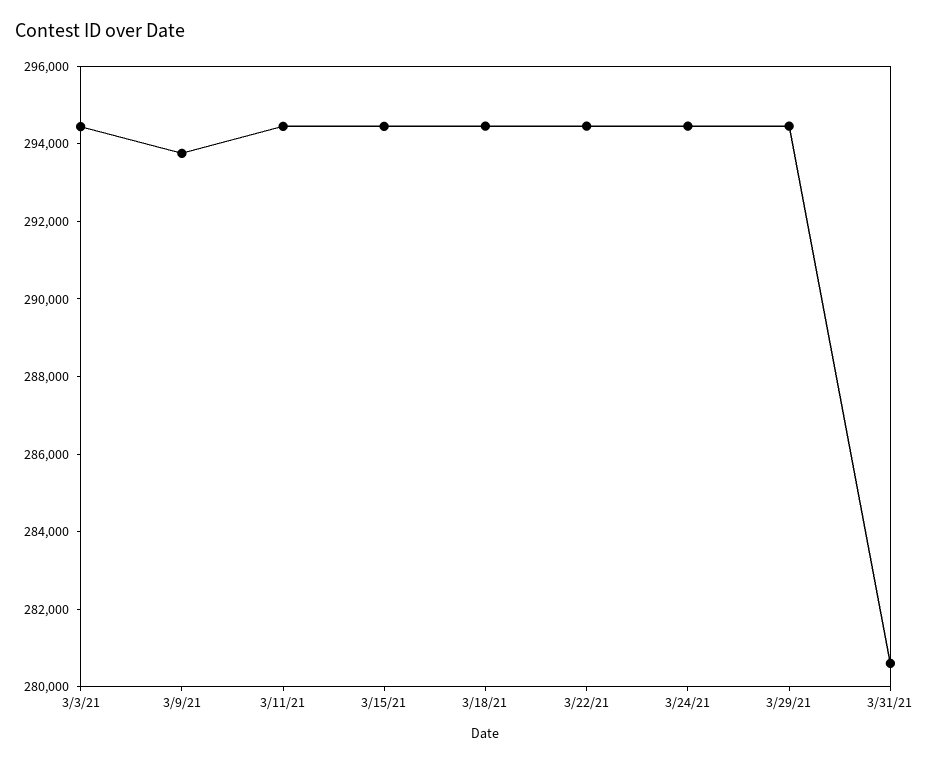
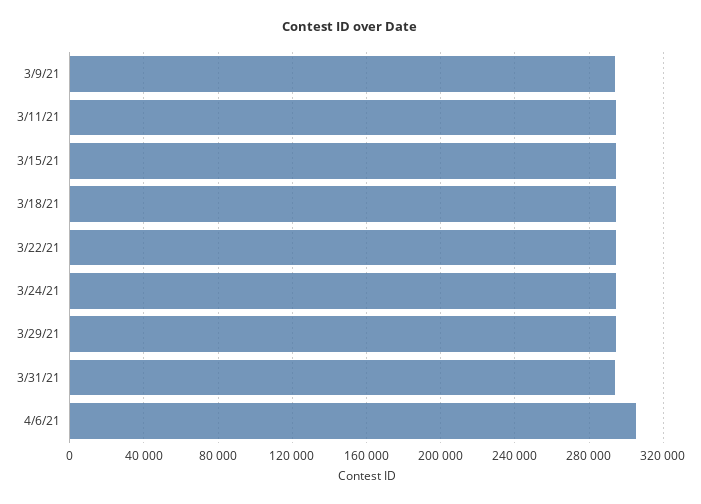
3/3/21: 294500 -> none
3/31/21: 280500 -> 295000
4/6/21: none -> 305000

